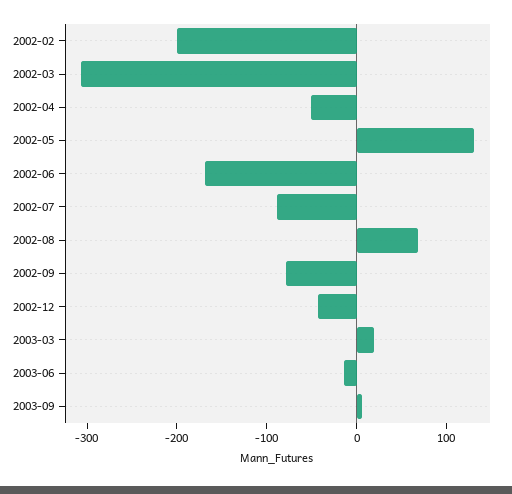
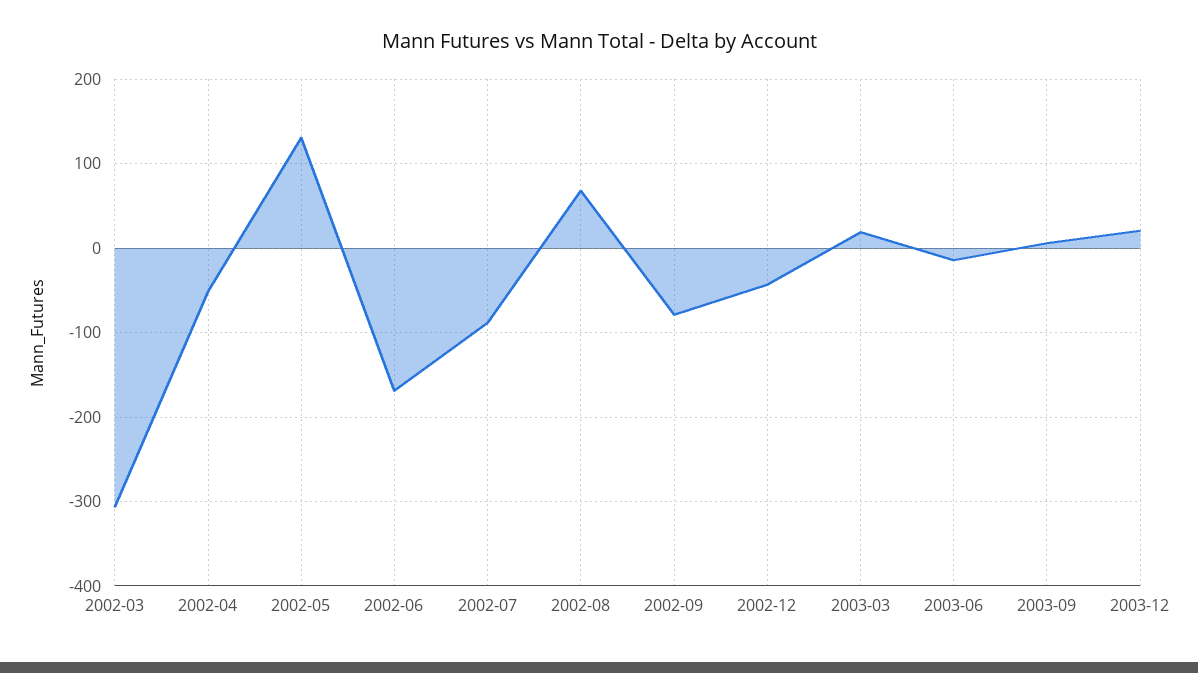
2002-02: -200 -> none
2003-12: none -> 20

